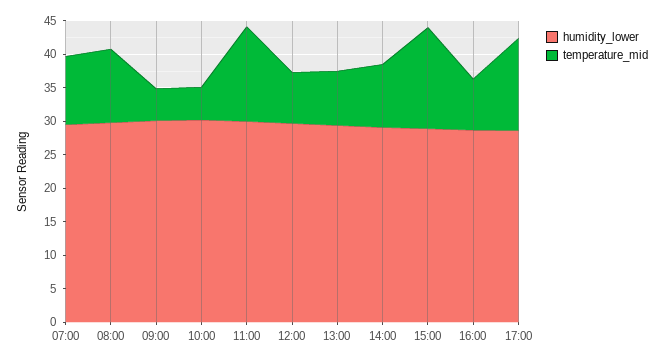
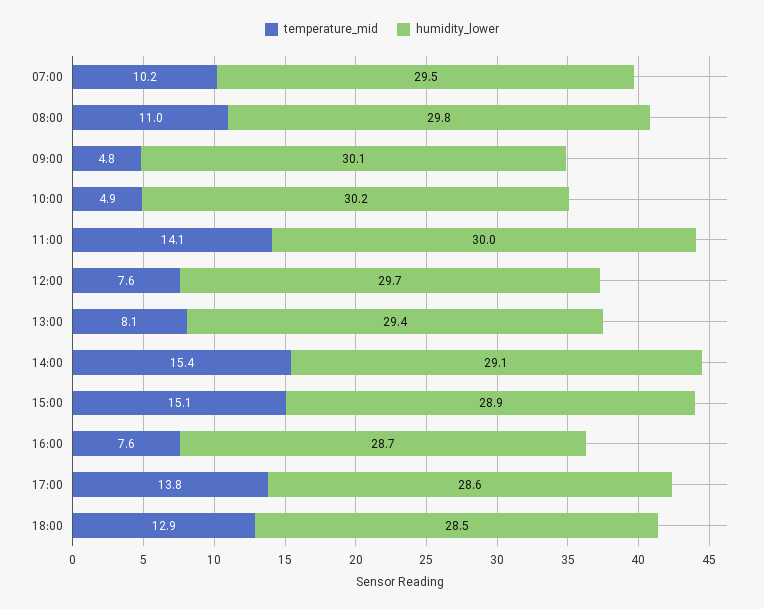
temperature_mid, 14:00: 10 -> 15.4
temperature_mid, 18:00: none -> 12.9
humidity_lower, 18:00: none -> 28.5

